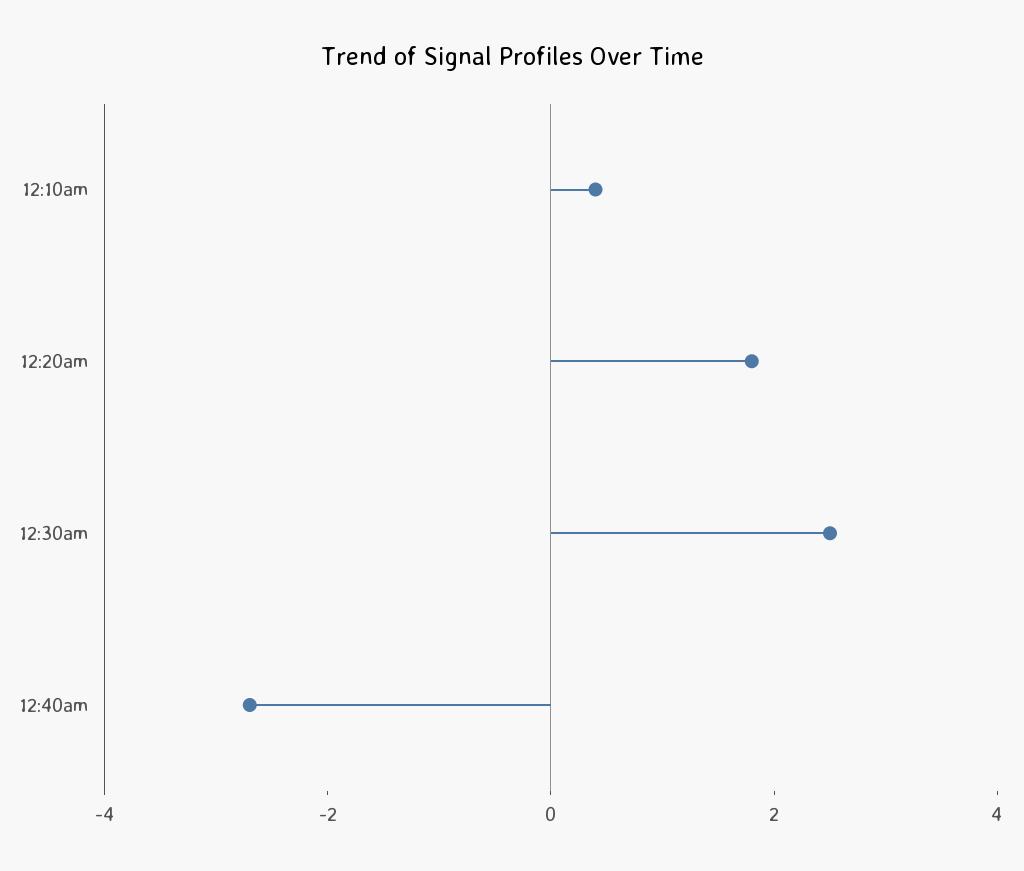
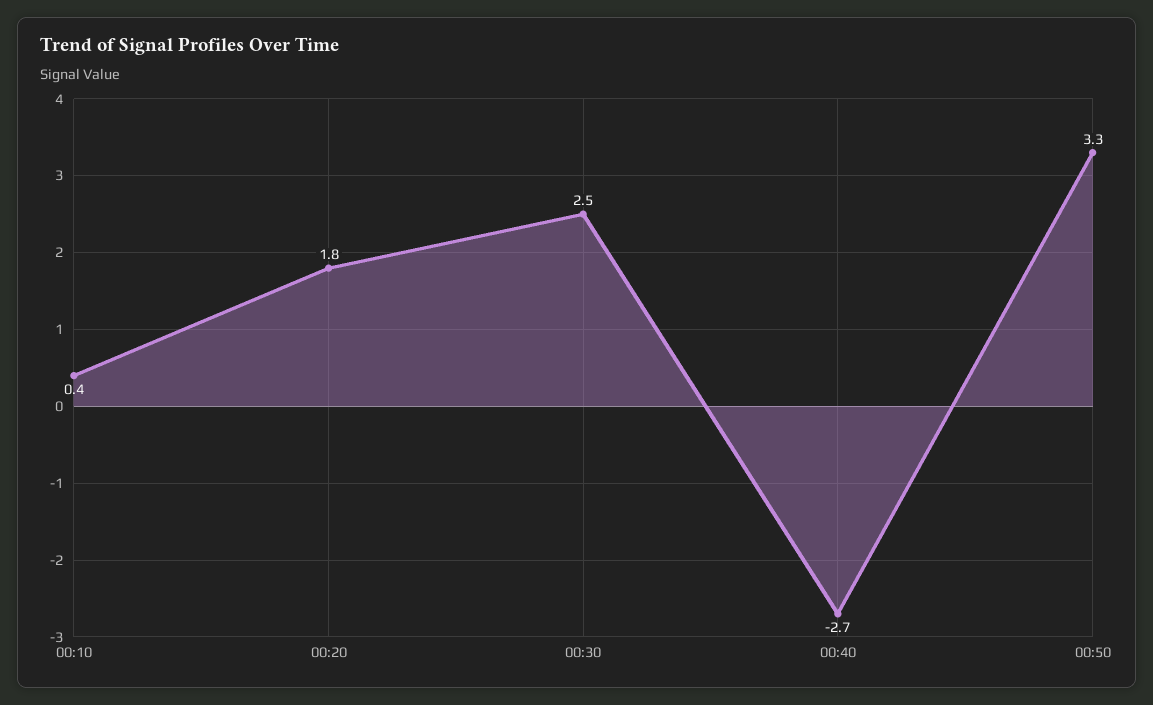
00:50: none -> 3.3

